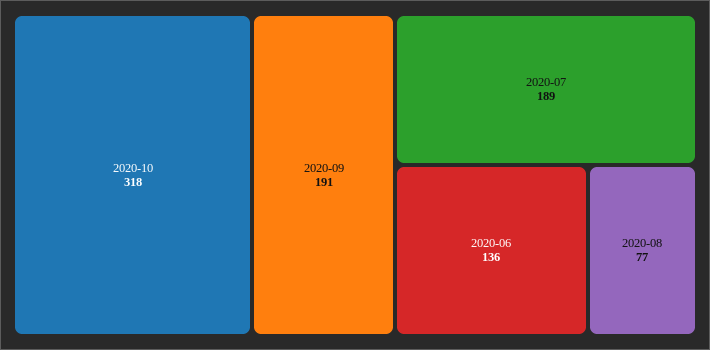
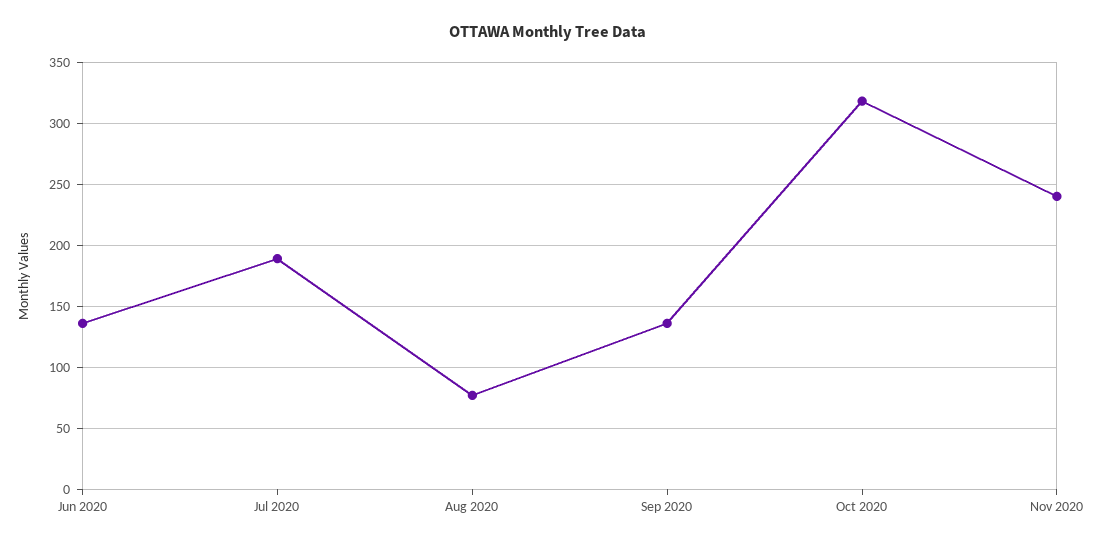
2020-09: 191 -> 135
Nov 2020: none -> 240

